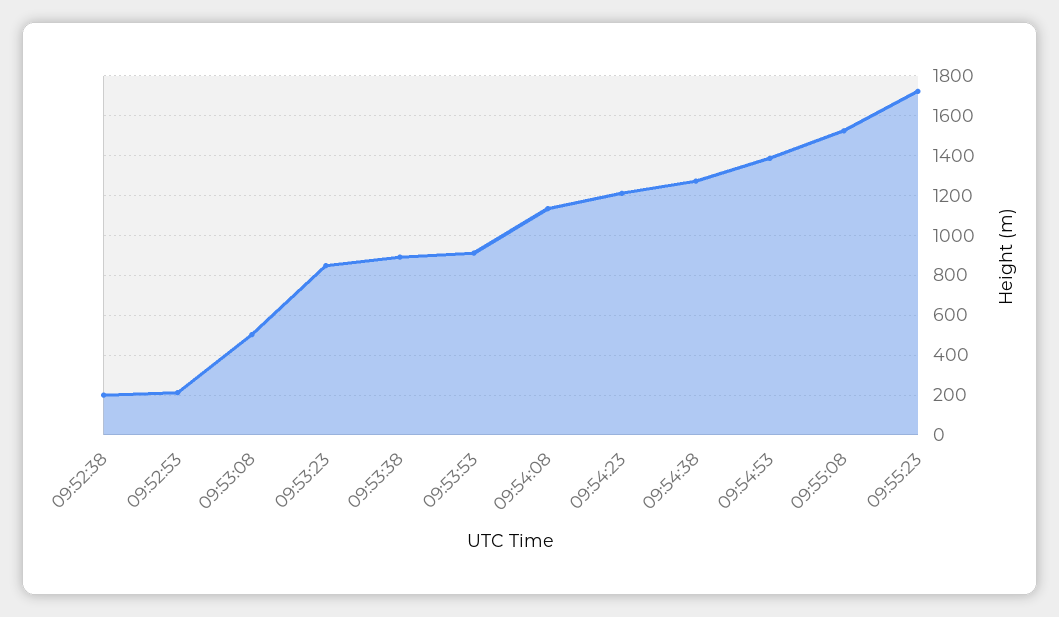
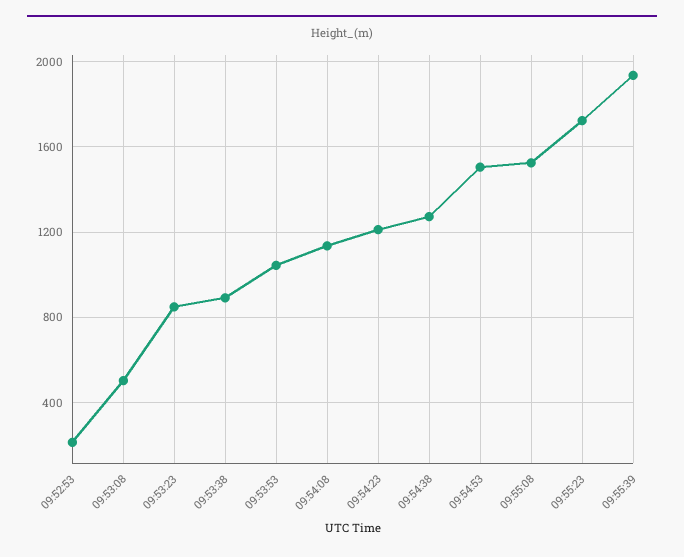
09:52:38: 200 -> none
09:53:53: 900 -> 1050
09:54:53: 1400 -> 1500
09:55:39: none -> 1950

